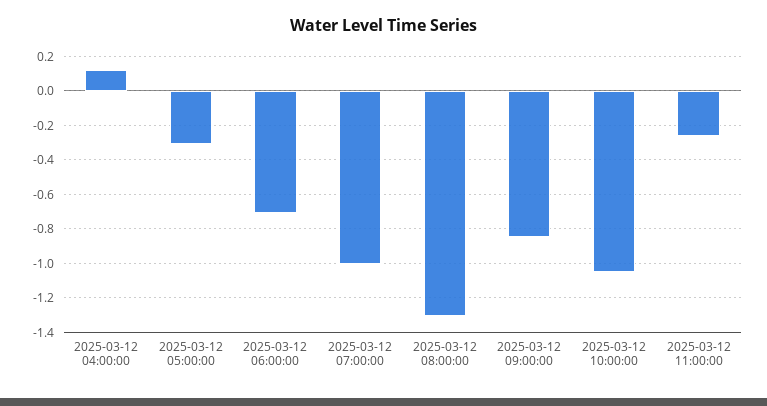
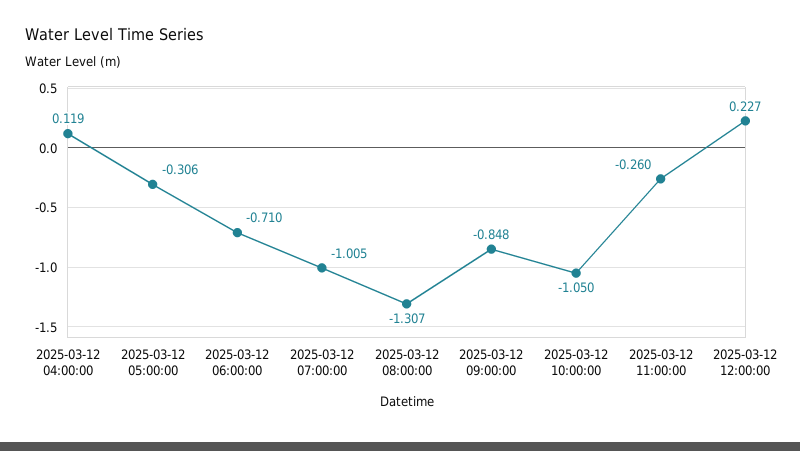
2025-03-12 12:00:00: none -> 0.227

